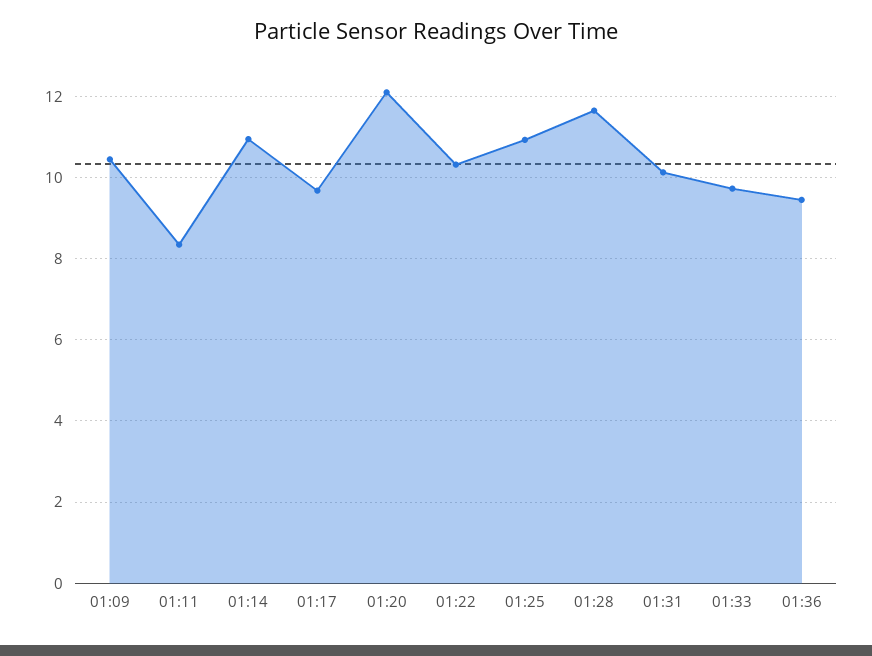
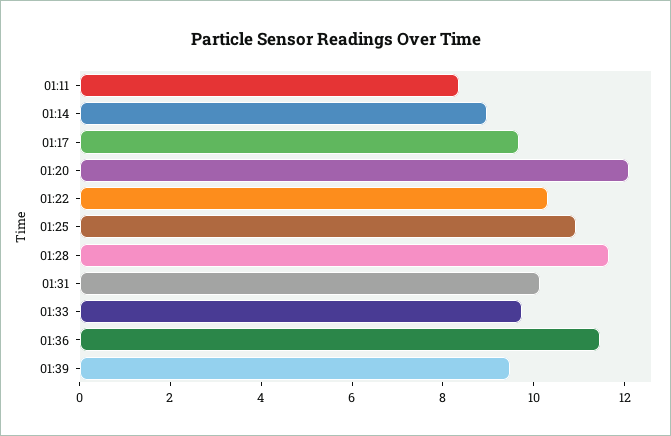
01:09: 10.4 -> none
01:14: 11 -> 9
01:36: 9.4 -> 11.5
01:39: none -> 9.5

